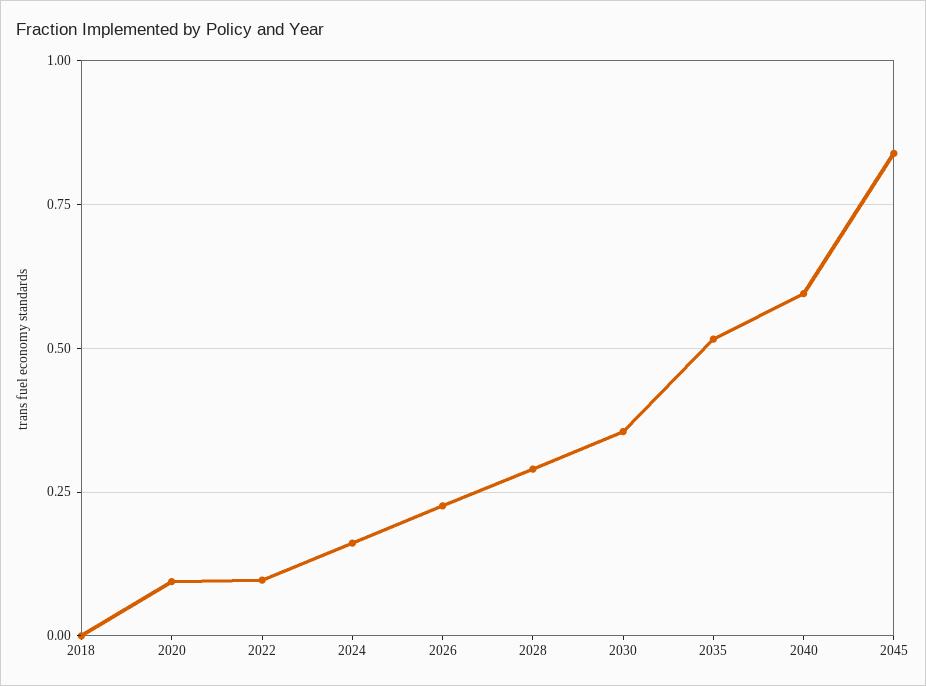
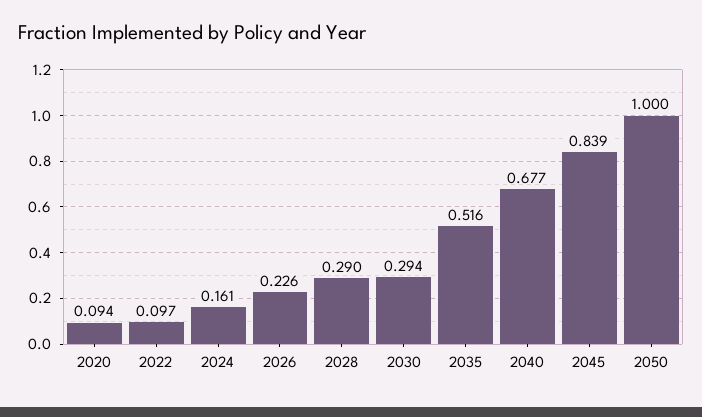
2018: 0 -> none
2030: 0.35 -> 0.294
2040: 0.6 -> 0.677
2050: none -> 1

